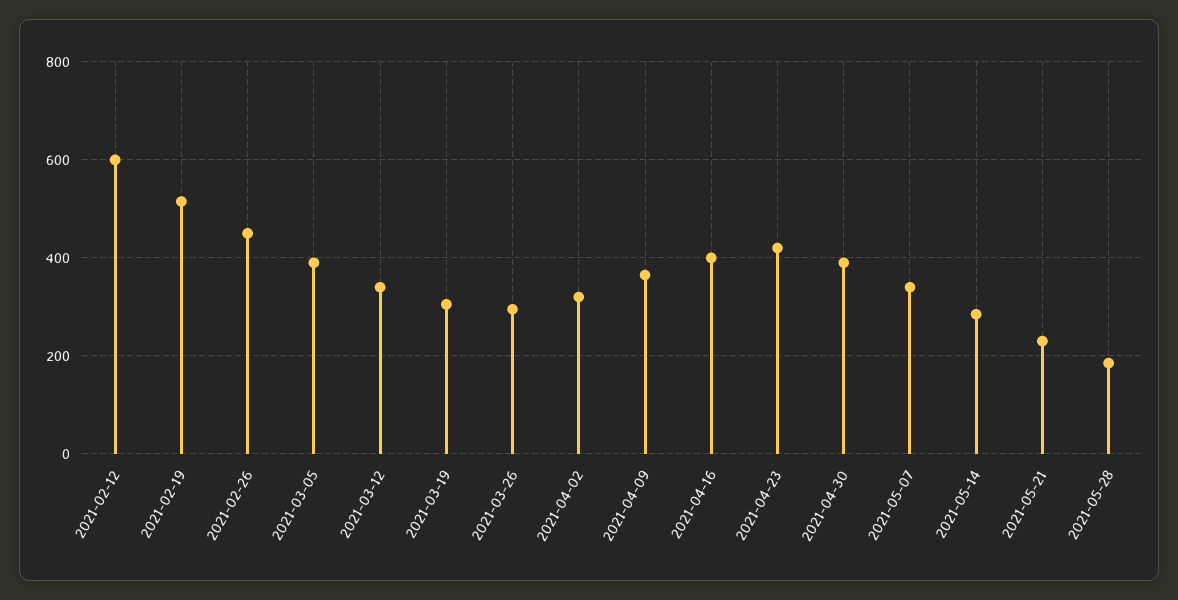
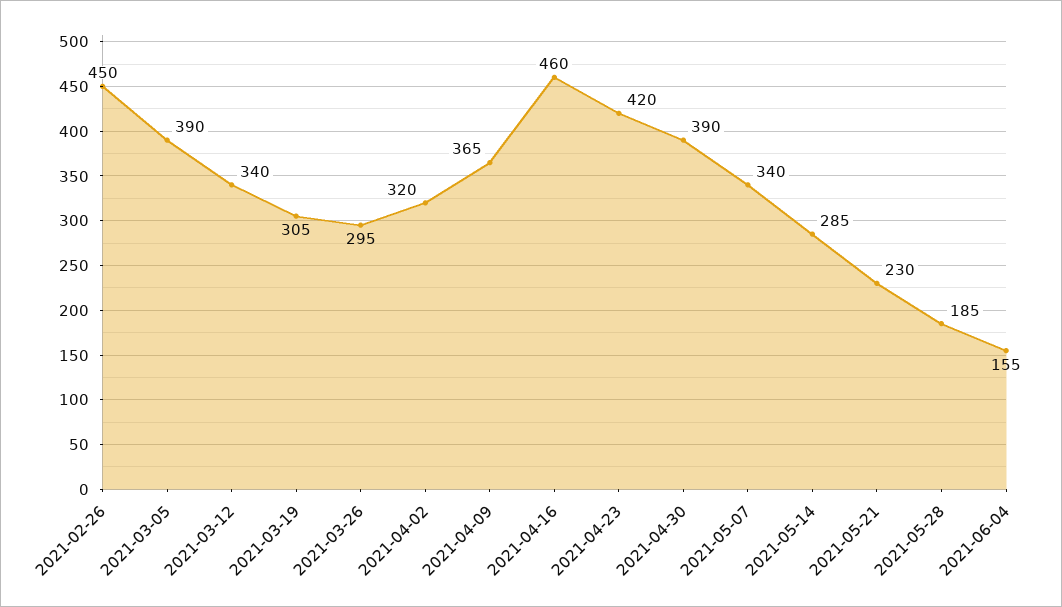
2021-02-12: 600 -> none
2021-02-19: 520 -> none
2021-04-16: 400 -> 460
2021-06-04: none -> 155

